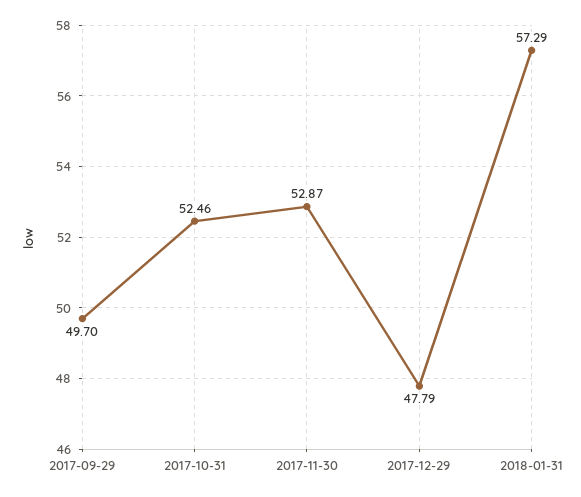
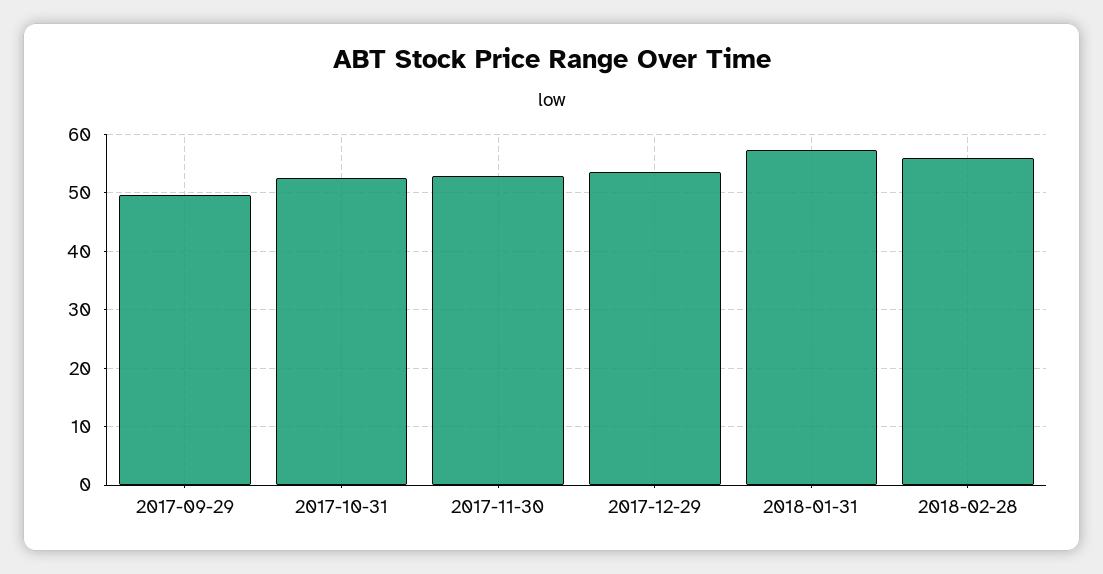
2017-12-29: 47.79 -> 54
2018-02-28: none -> 56

